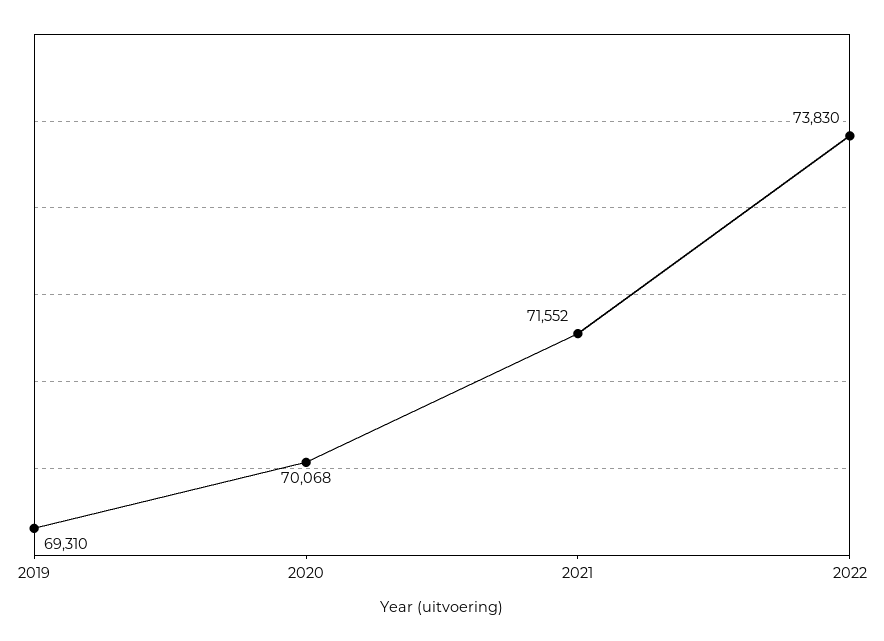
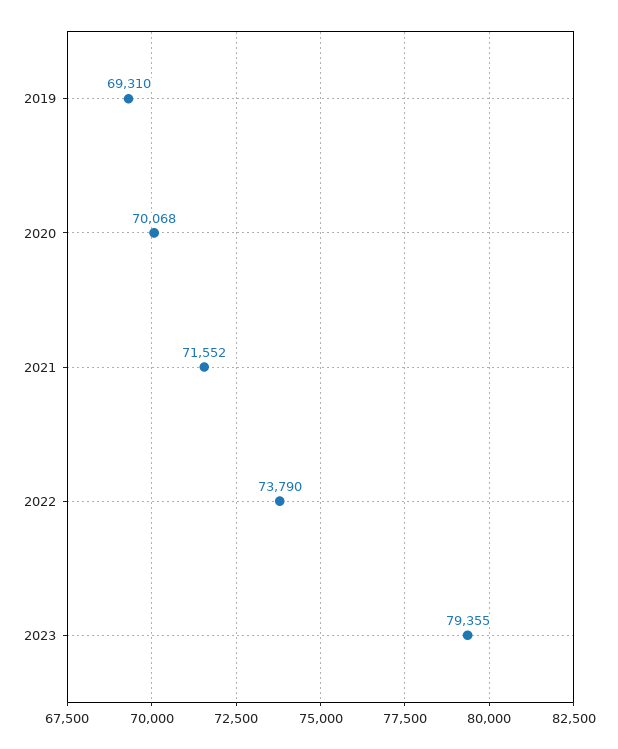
2022: 73830 -> 73790
2023: none -> 79355

